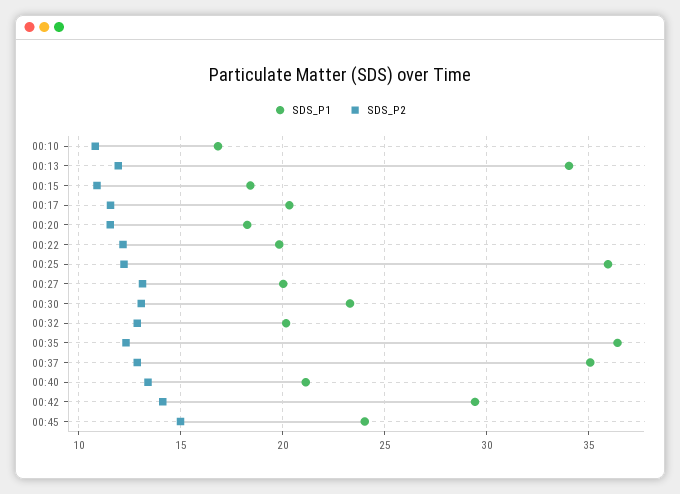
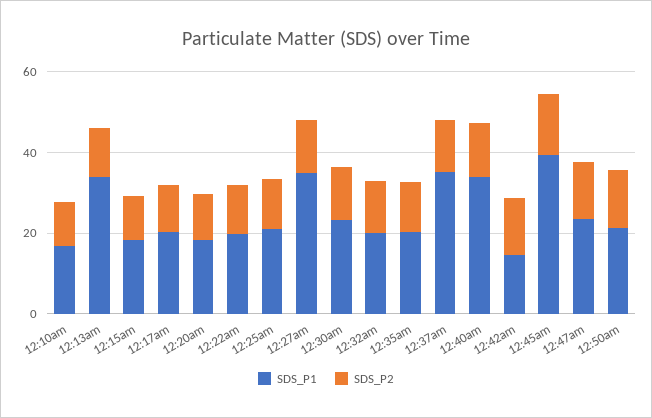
SDS_P1, 00:25: 36 -> 20
SDS_P1, 00:27: 20 -> 35
SDS_P1, 00:35: 36.5 -> 20
SDS_P1, 00:40: 21 -> 35
SDS_P1, 00:42: 29.5 -> 15
SDS_P1, 00:45: 24 -> 40
SDS_P1, 12:47am: none -> 25
SDS_P2, 12:47am: none -> 15
SDS_P1, 12:50am: none -> 20
SDS_P2, 12:50am: none -> 15

